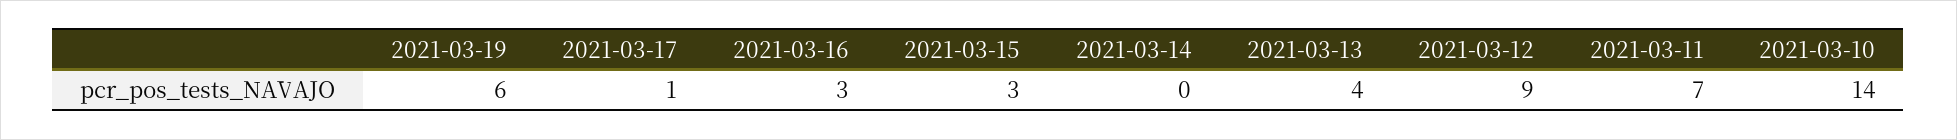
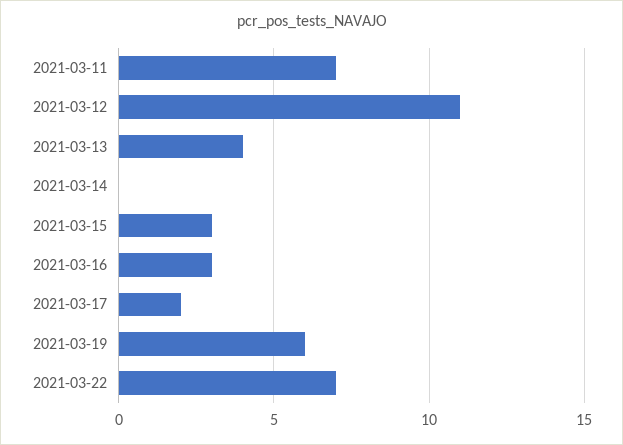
2021-03-17: 1 -> 2
2021-03-12: 9 -> 11
2021-03-10: 14 -> none
2021-03-22: none -> 7

